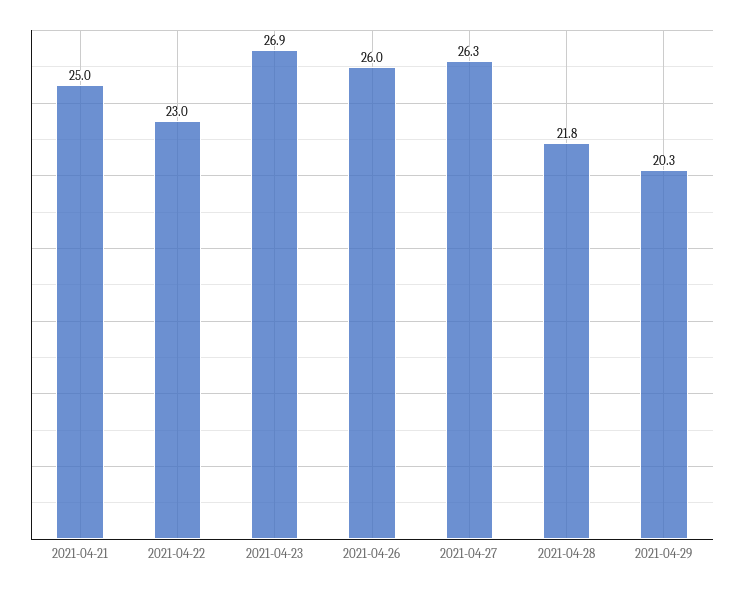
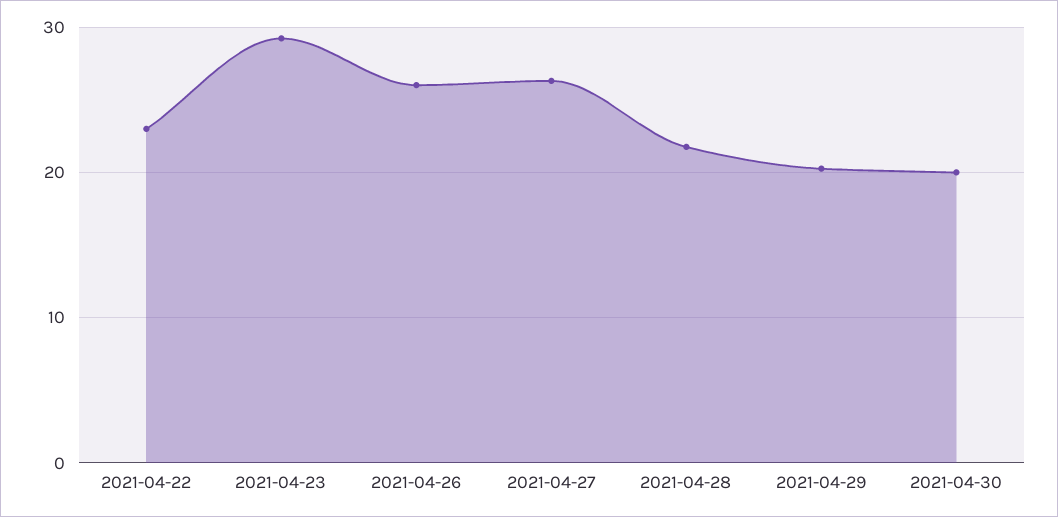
2021-04-21: 25 -> none
2021-04-23: 26.9 -> 29
2021-04-30: none -> 20

